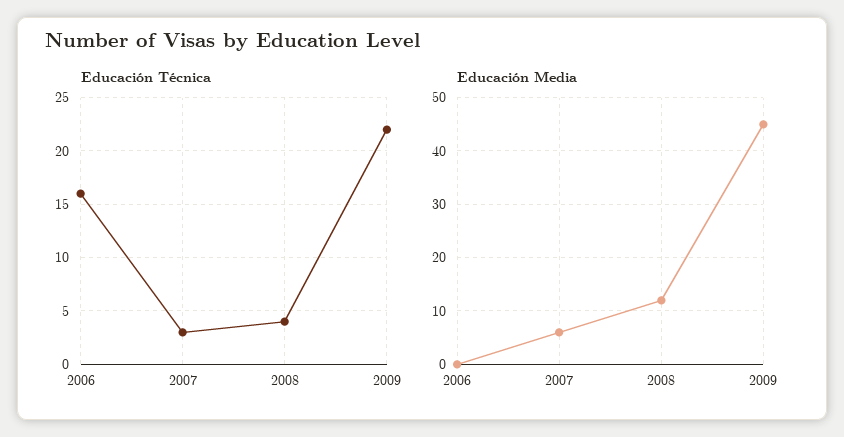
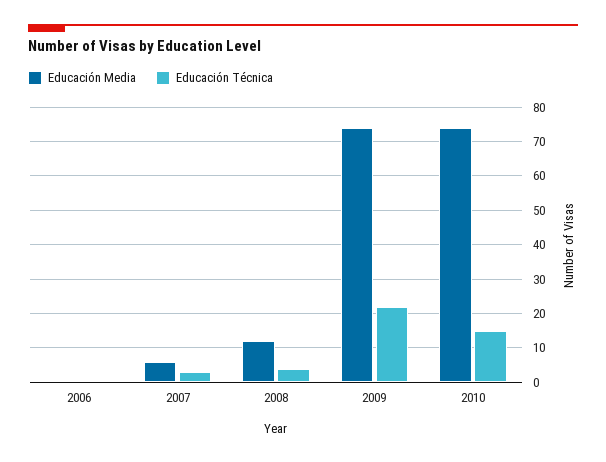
Educación Técnica, 2006: 16 -> 0
Educación Media, 2009: 45 -> 75
Educación Media, 2010: none -> 75
Educación Técnica, 2010: none -> 15

